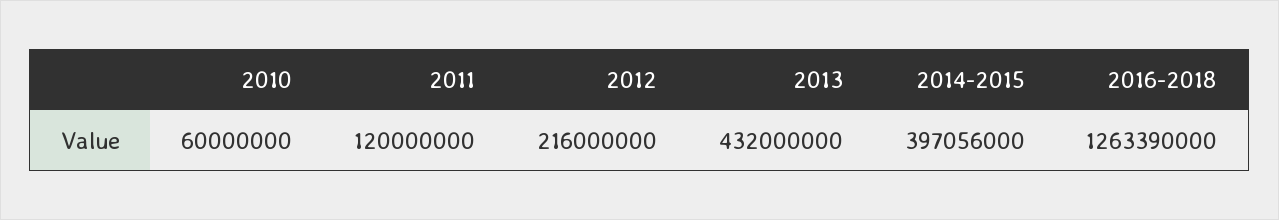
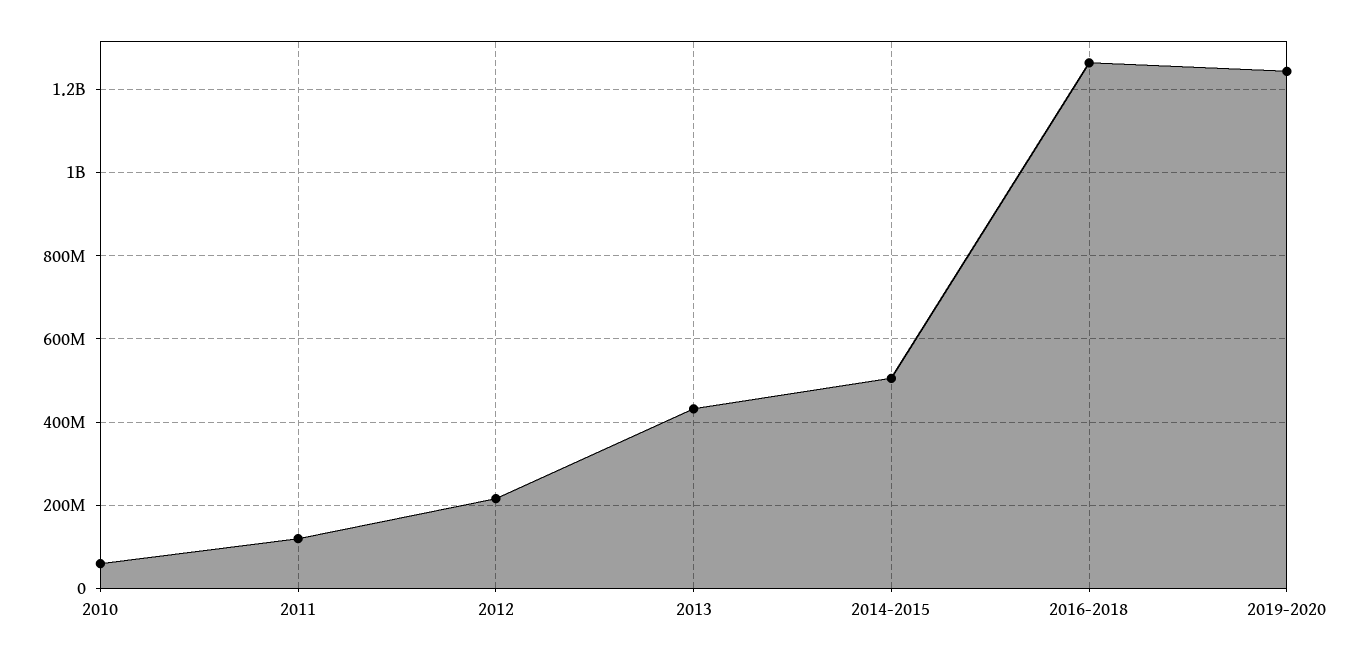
2014-2015: 397056000 -> 500000000
2019-2020: none -> 1240000000

